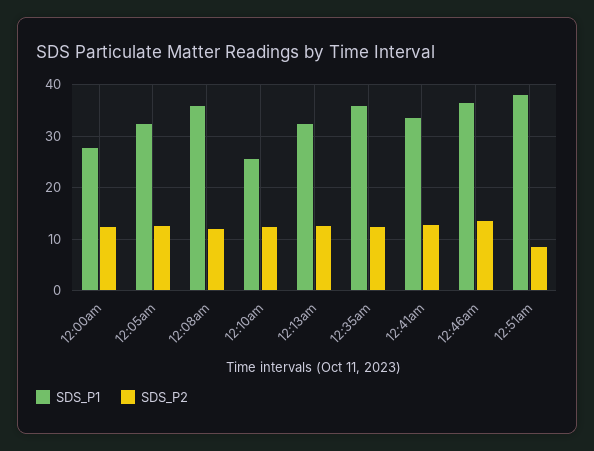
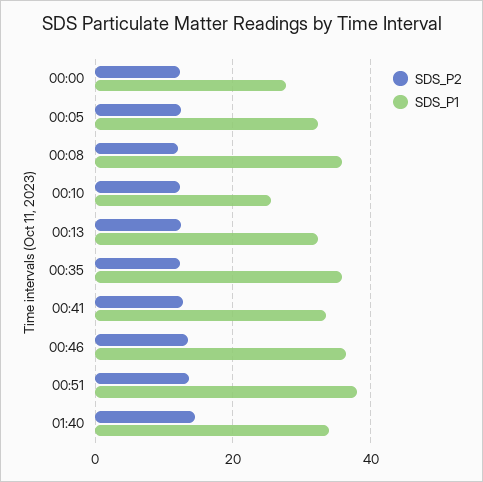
SDS_P2, 12:51am: 8 -> 14
SDS_P2, 01:40: none -> 14
SDS_P1, 01:40: none -> 34

